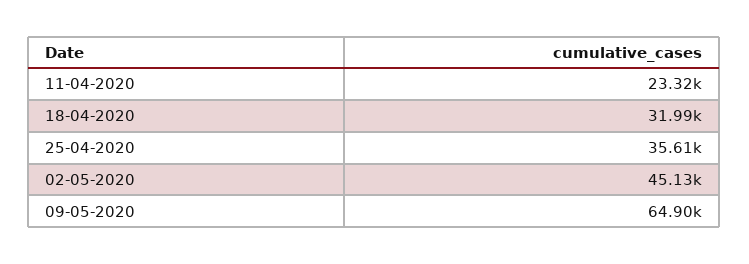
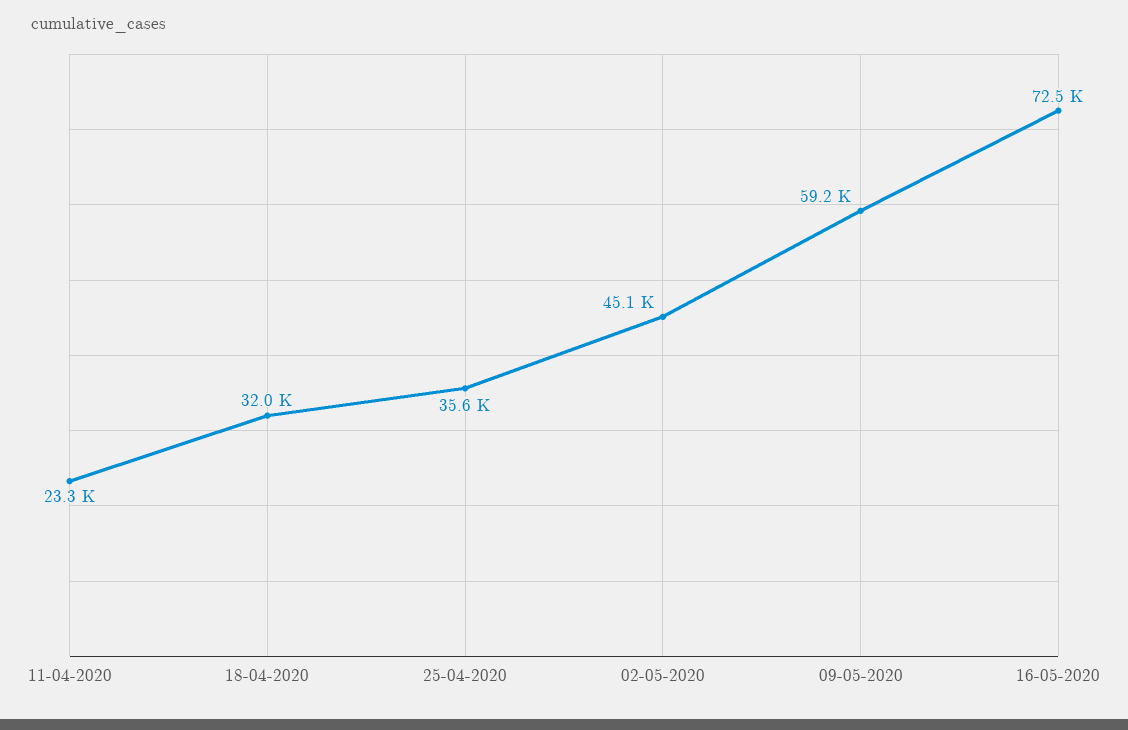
09-05-2020: 64900 -> 59200
16-05-2020: none -> 72500

